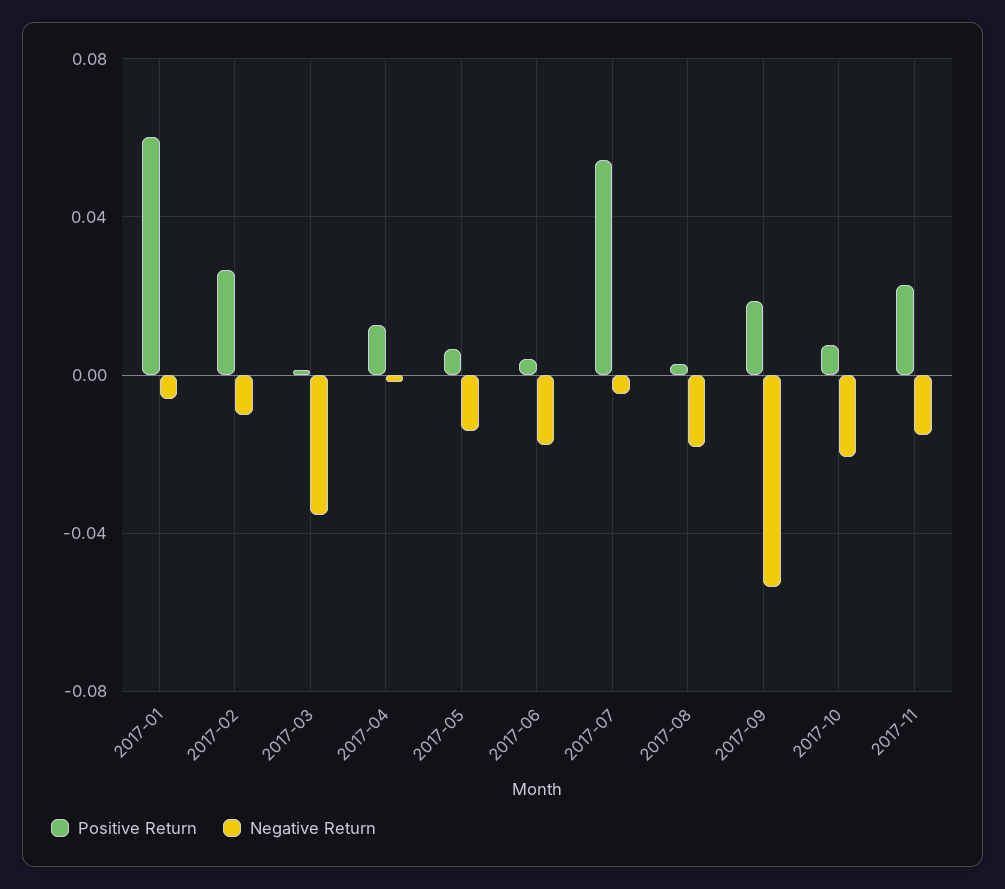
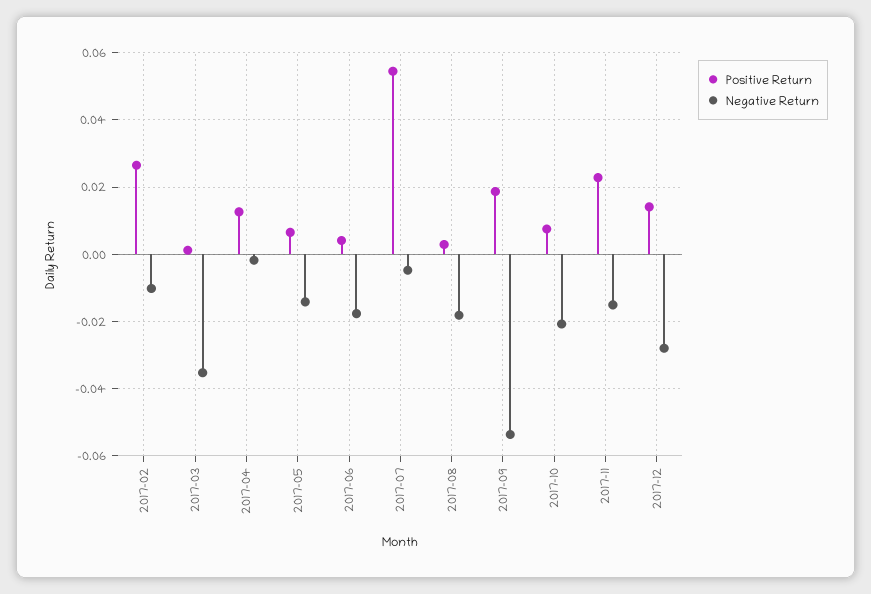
Positive Return, 2017-01: 0.06 -> none
Negative Return, 2017-01: -0.005 -> none
Positive Return, 2017-12: none -> 0.014
Negative Return, 2017-12: none -> -0.028

